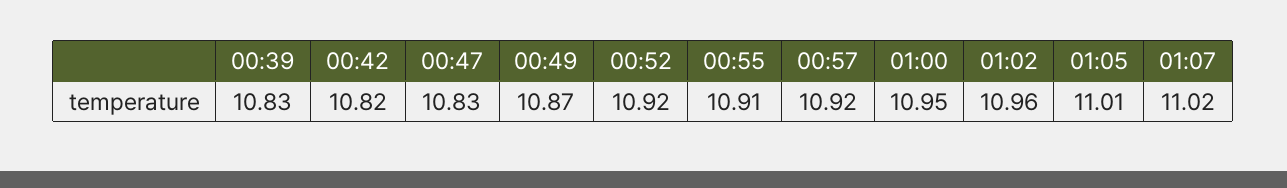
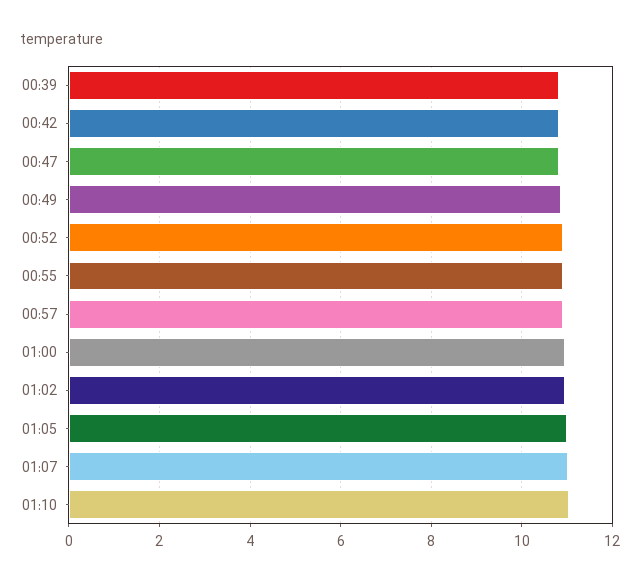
01:10: none -> 11

